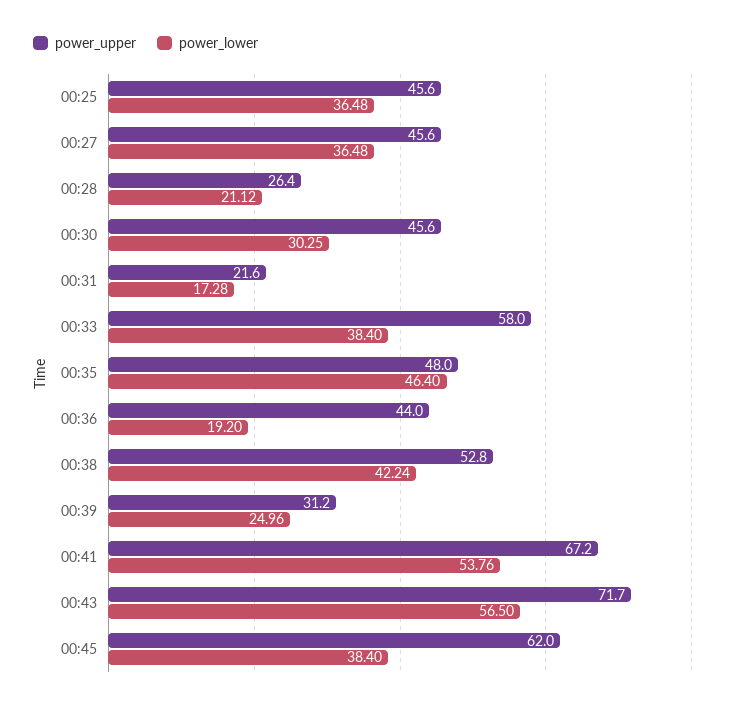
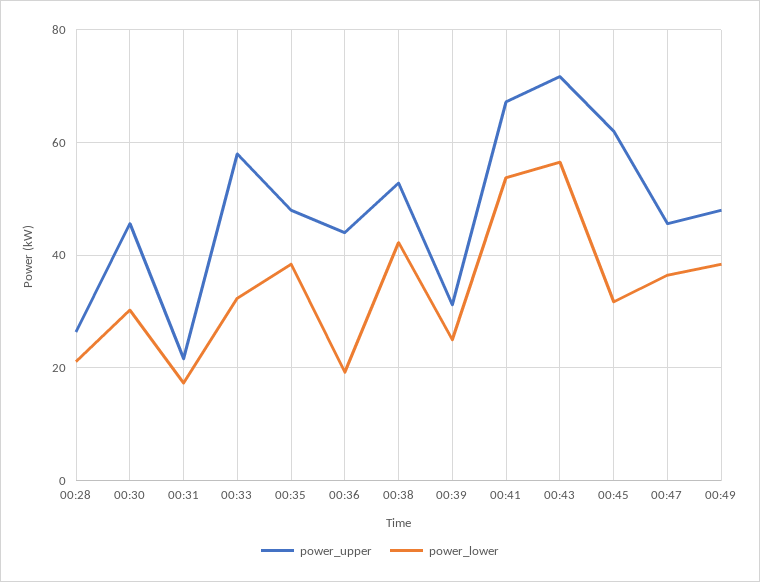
power_upper, 00:25: 45.6 -> none
power_lower, 00:25: 36.48 -> none
power_upper, 00:27: 45.6 -> none
power_lower, 00:27: 36.48 -> none
power_lower, 00:33: 38.4 -> 32
power_lower, 00:35: 46.4 -> 38
power_lower, 00:45: 38.4 -> 32
power_upper, 00:47: none -> 46
power_lower, 00:47: none -> 36
power_upper, 00:49: none -> 48
power_lower, 00:49: none -> 38

